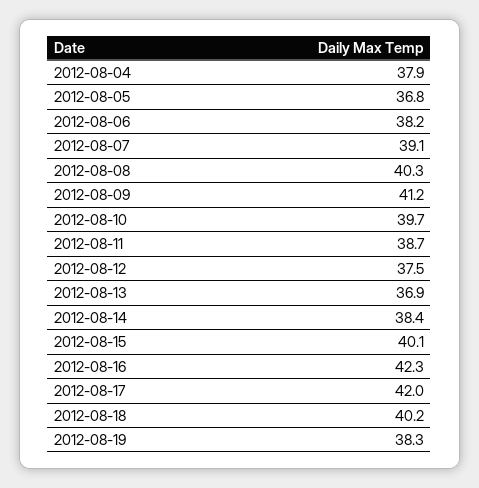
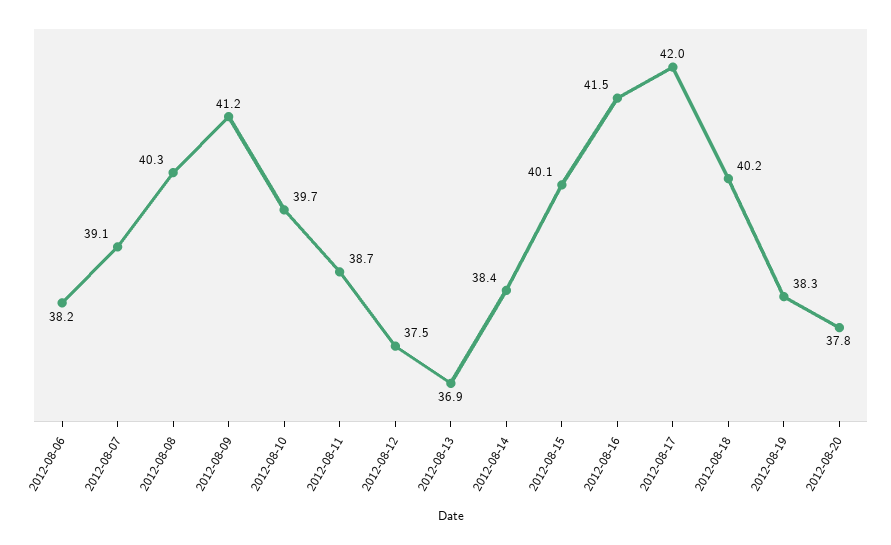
2012-08-04: 37.9 -> none
2012-08-05: 36.8 -> none
2012-08-16: 42.3 -> 41.5
2012-08-20: none -> 37.8

